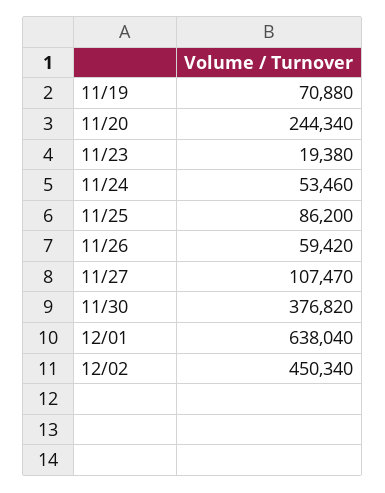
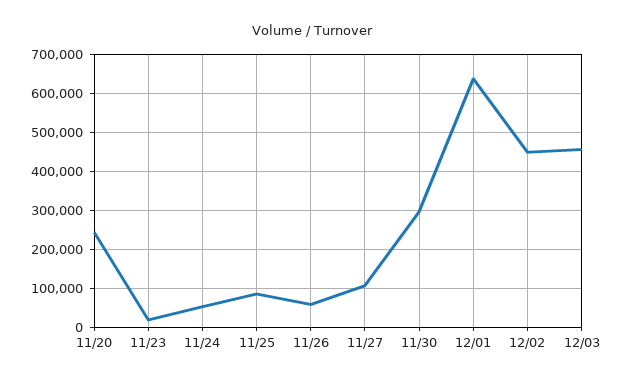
11/19: 70880 -> none
11/30: 376820 -> 300000
12/03: none -> 460000

